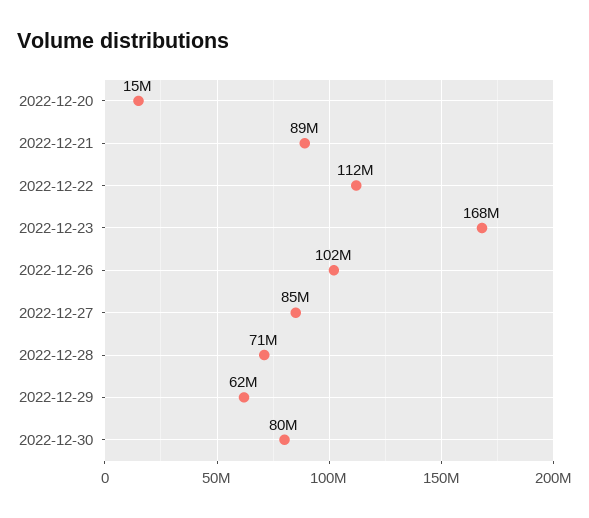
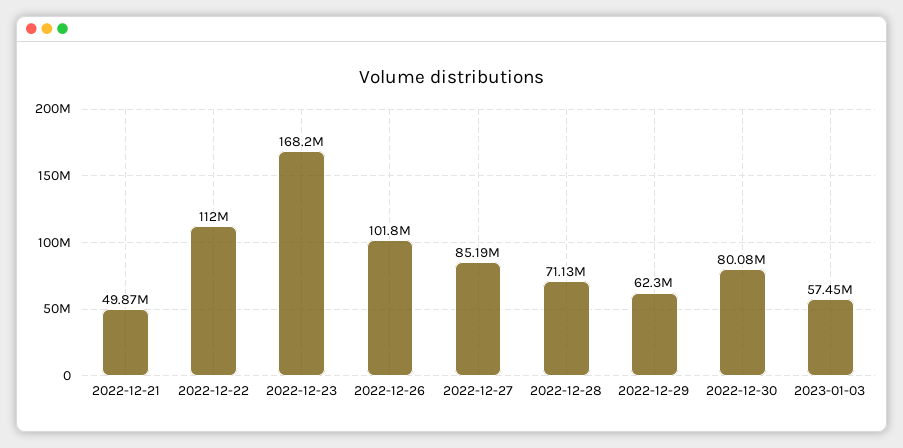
2022-12-20: 15000000 -> none
2022-12-21: 89000000 -> 49870000
2023-01-03: none -> 57450000

